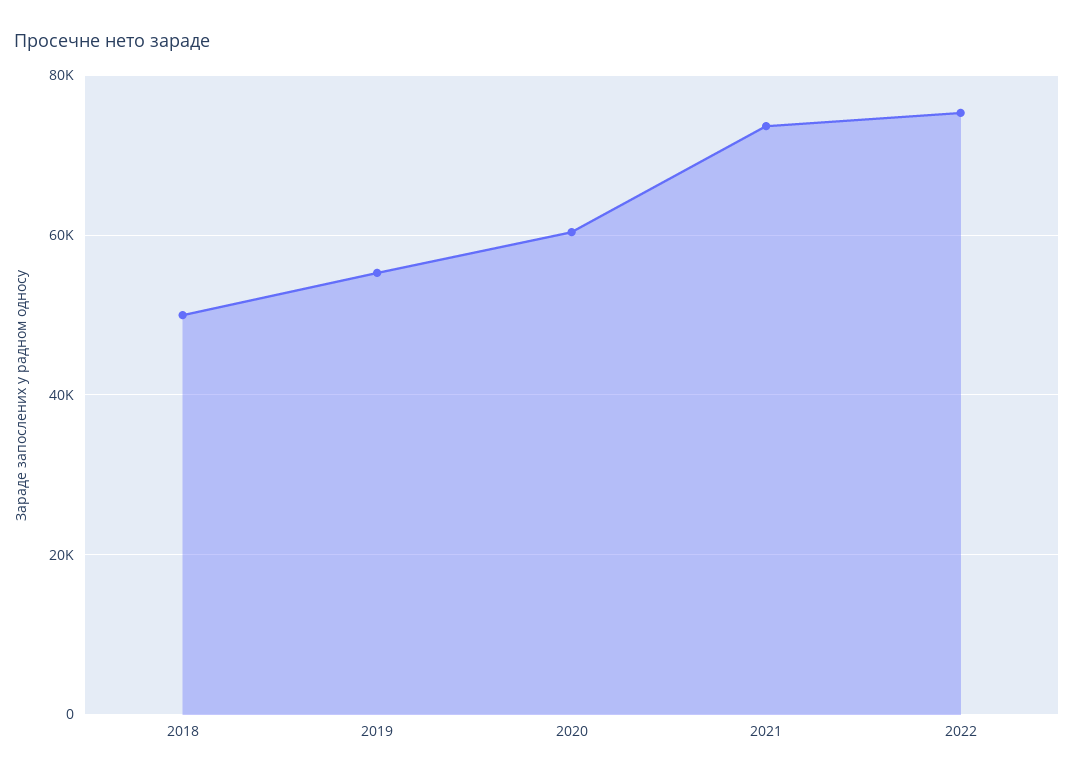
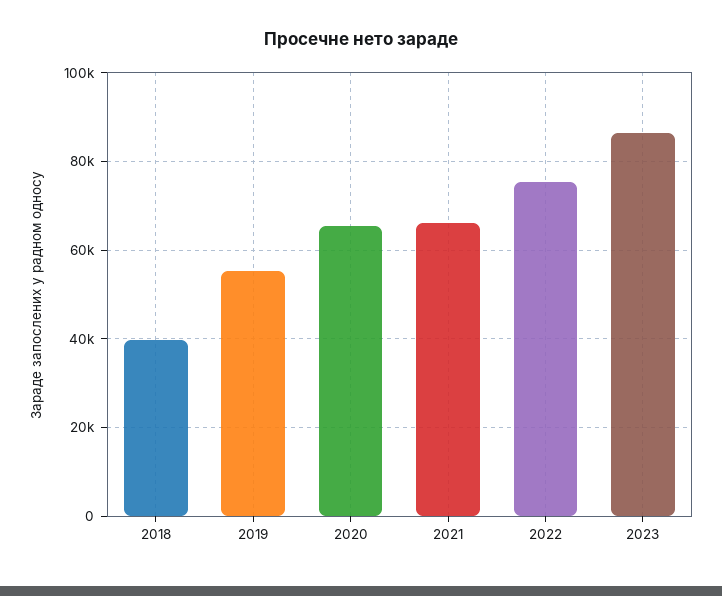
2018: 50000 -> 40000
2020: 60000 -> 66000
2021: 74000 -> 66000
2023: none -> 86000

